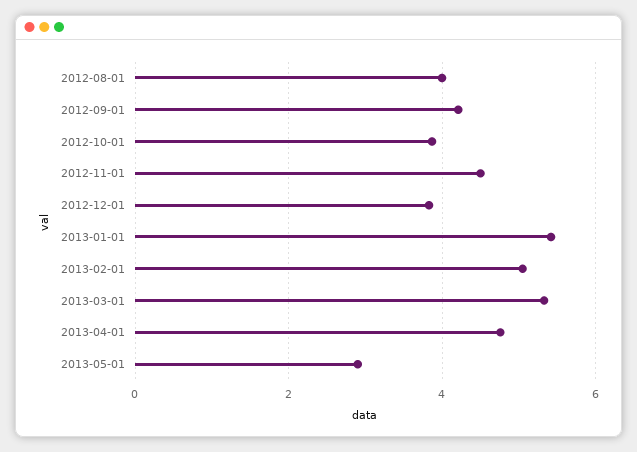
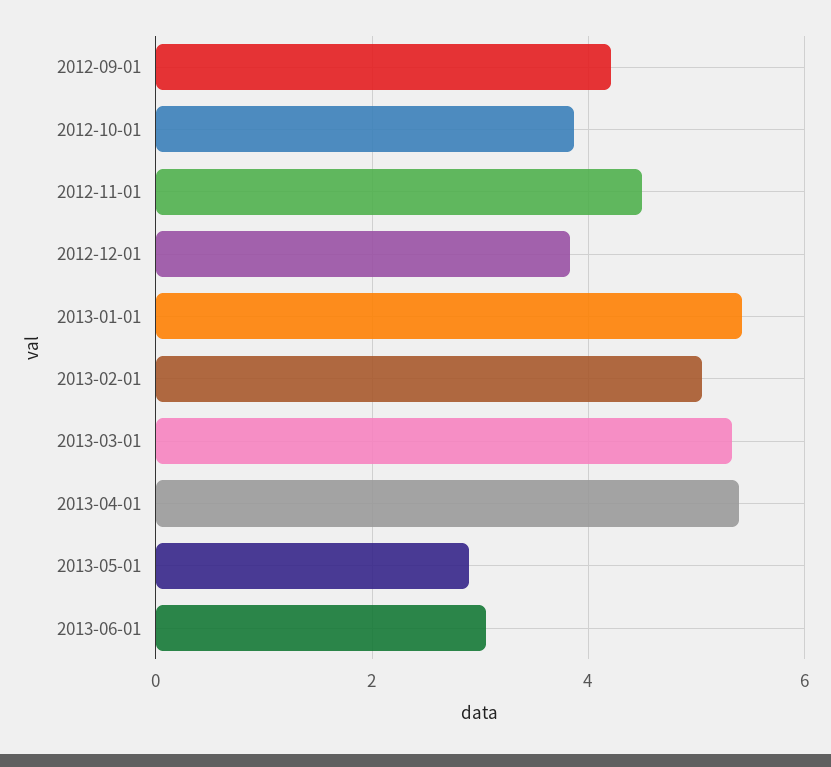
2012-08-01: 4 -> none
2013-04-01: 4.8 -> 5.4
2013-06-01: none -> 3

